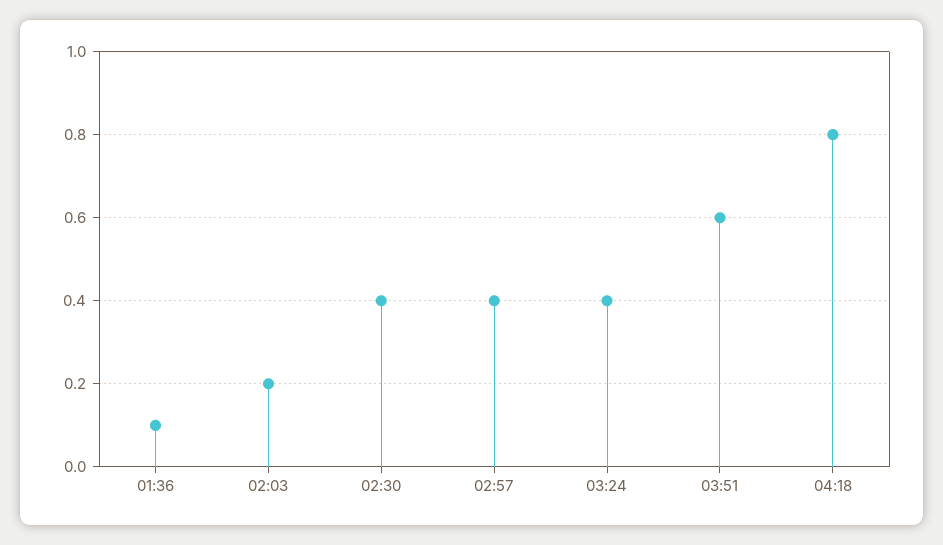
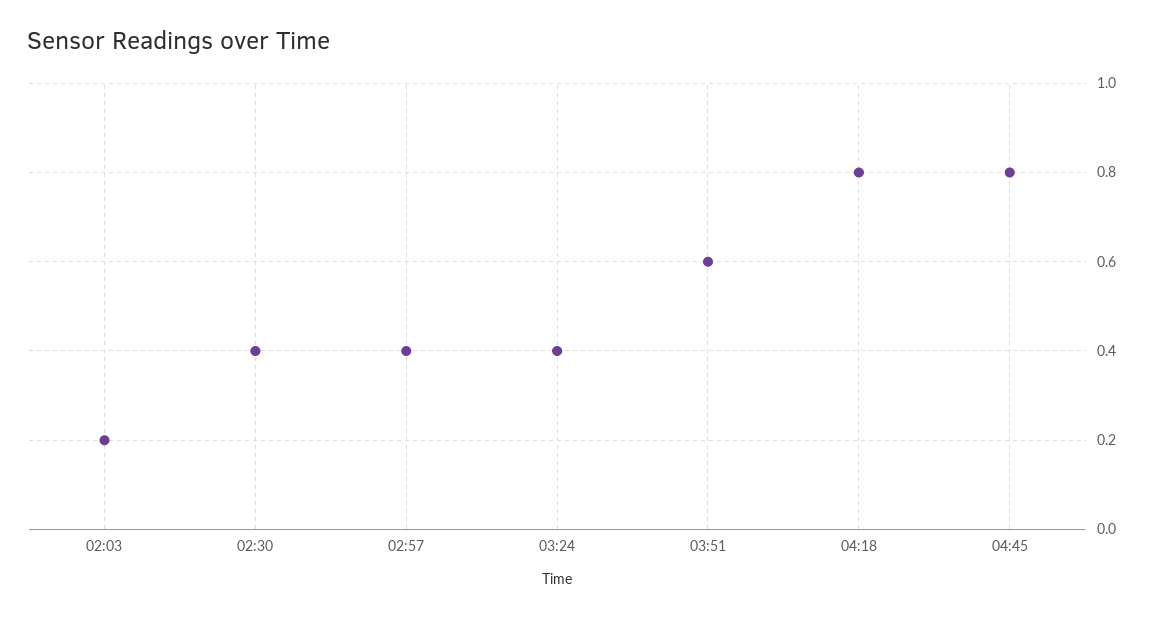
01:36: 0.1 -> none
04:45: none -> 0.8

